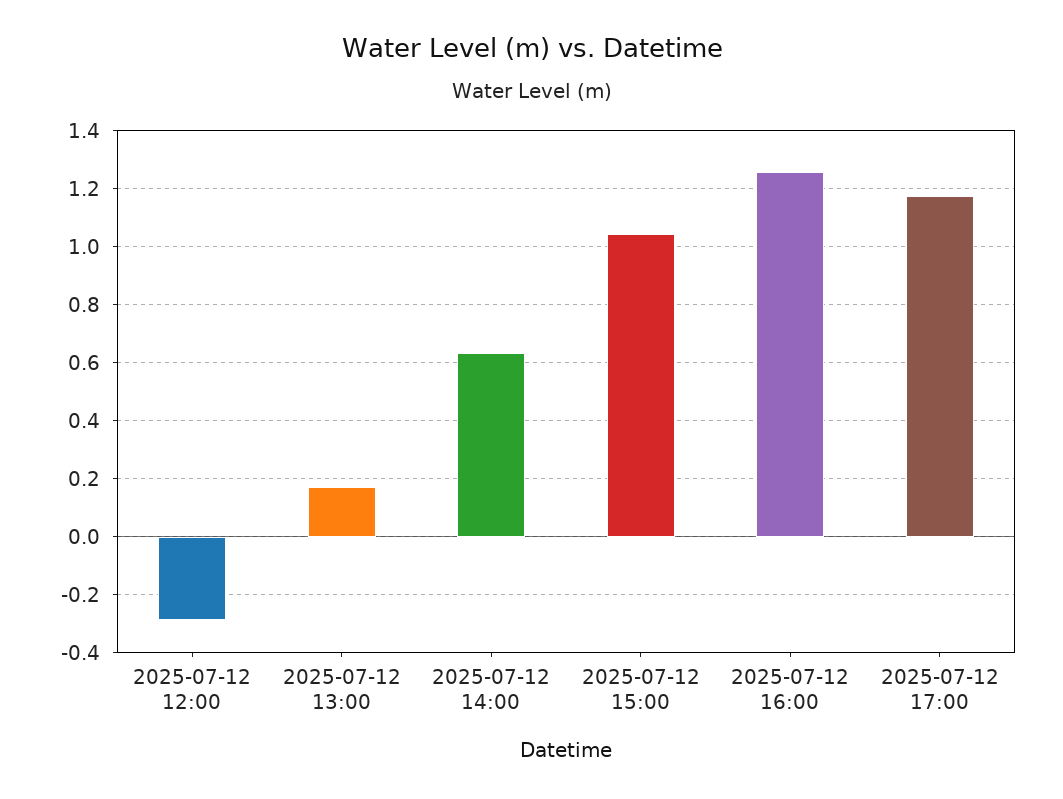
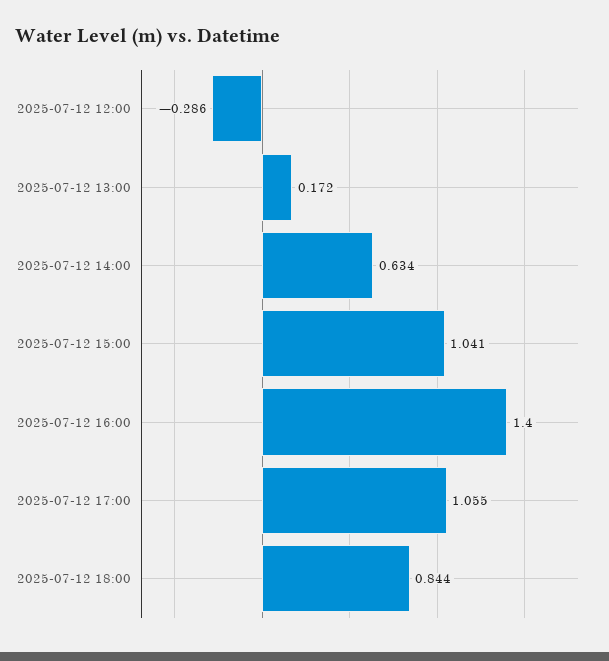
2025-07-12 16:00: 1.25 -> 1.4
2025-07-12 17:00: 1.175 -> 1.055
2025-07-12 18:00: none -> 0.844

